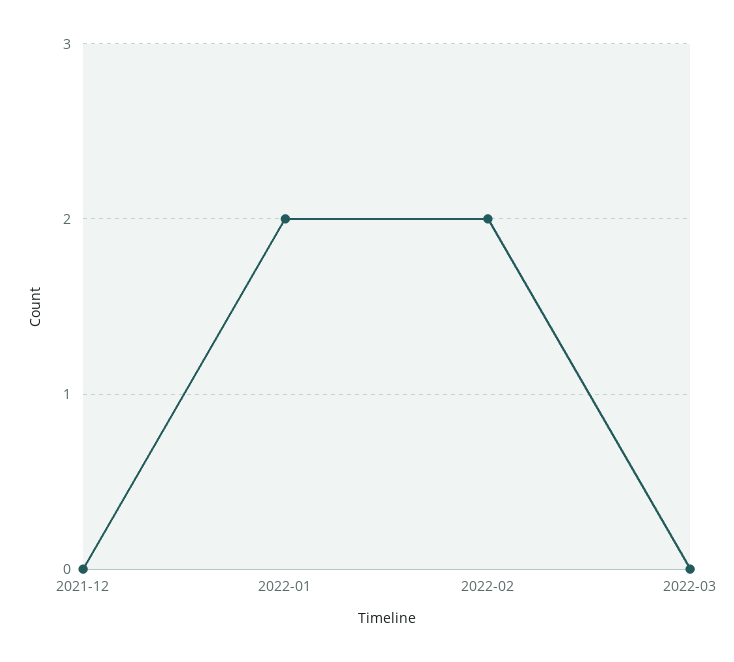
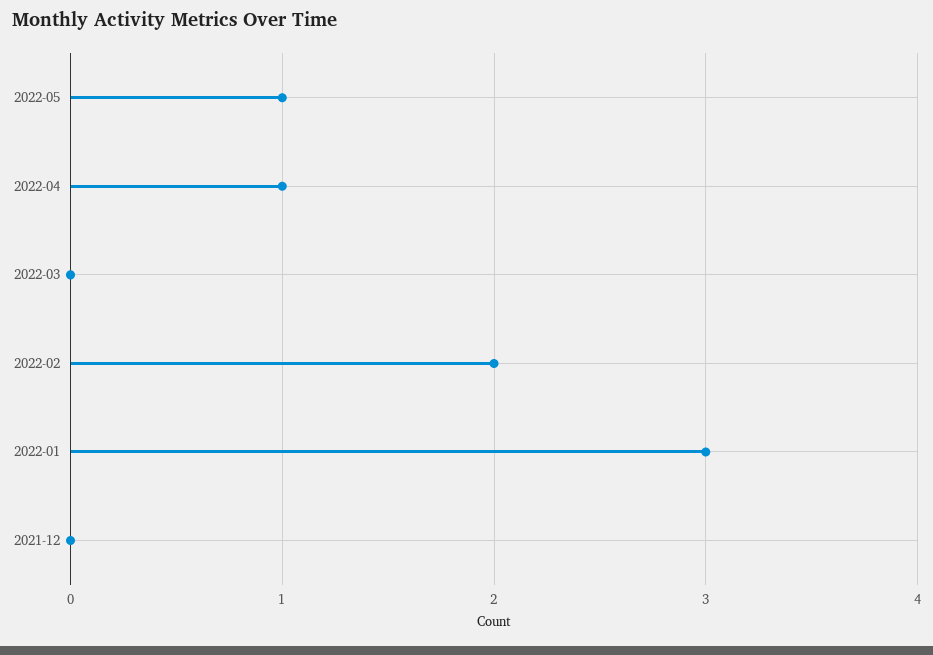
2022-01: 2 -> 3
2022-05: none -> 1
2022-04: none -> 1

